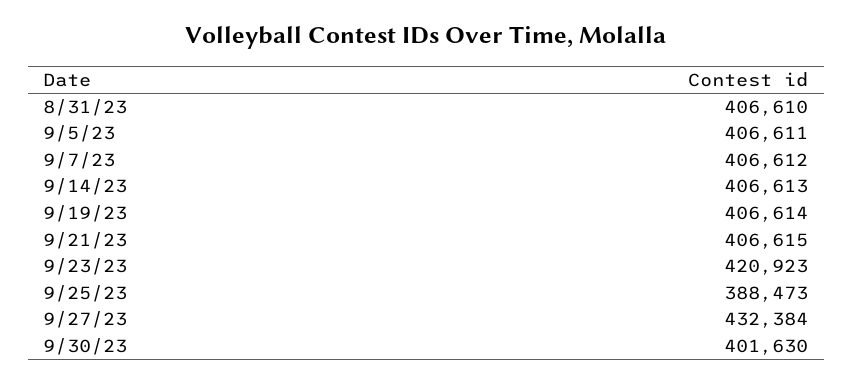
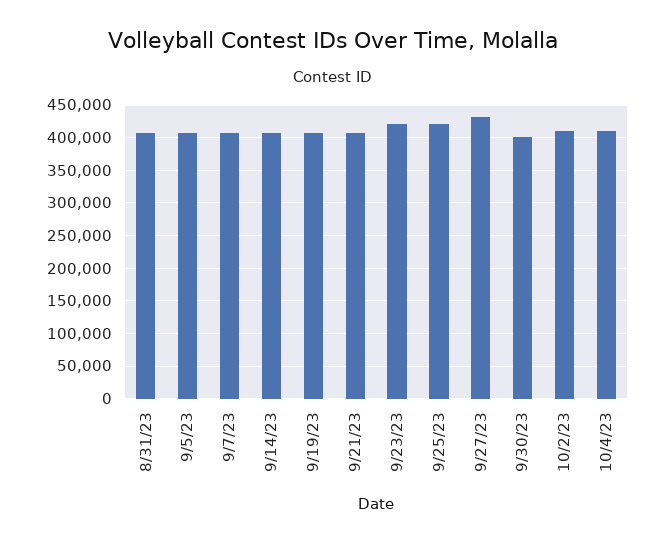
9/25/23: 388473 -> 420000
10/2/23: none -> 410000
10/4/23: none -> 410000

